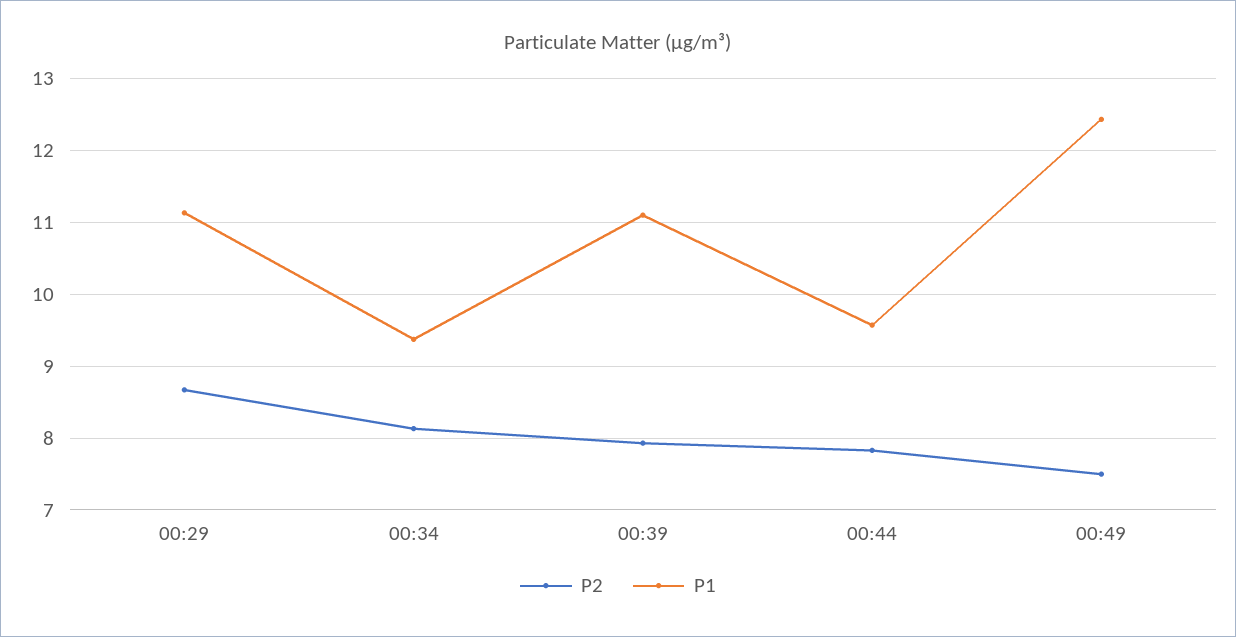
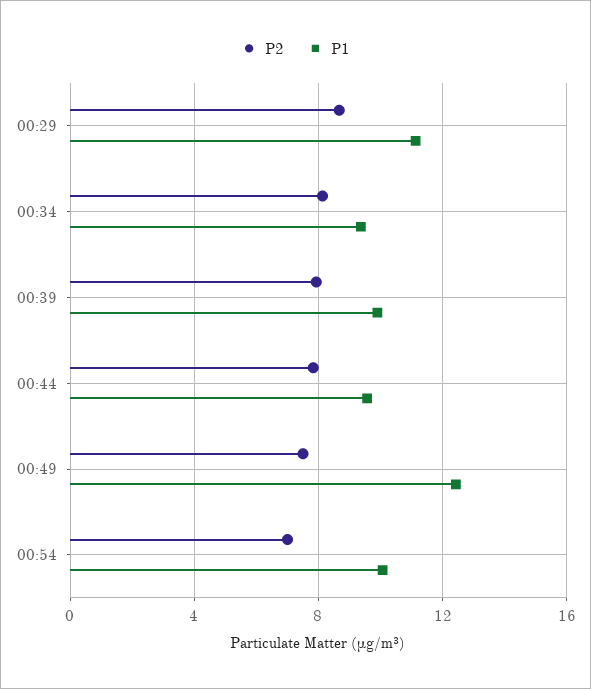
P1, 00:39: 11.1 -> 10
P2, 00:54: none -> 7
P1, 00:54: none -> 10

